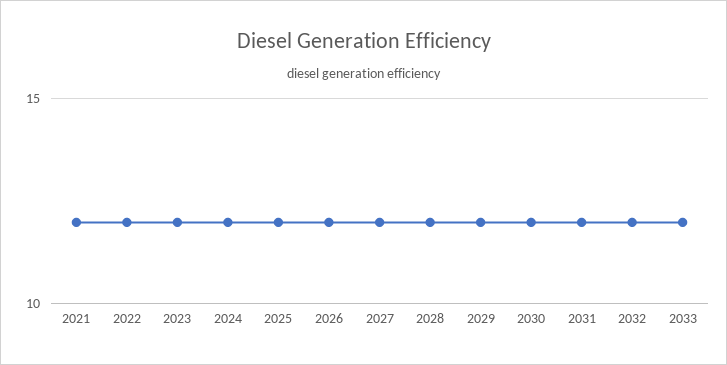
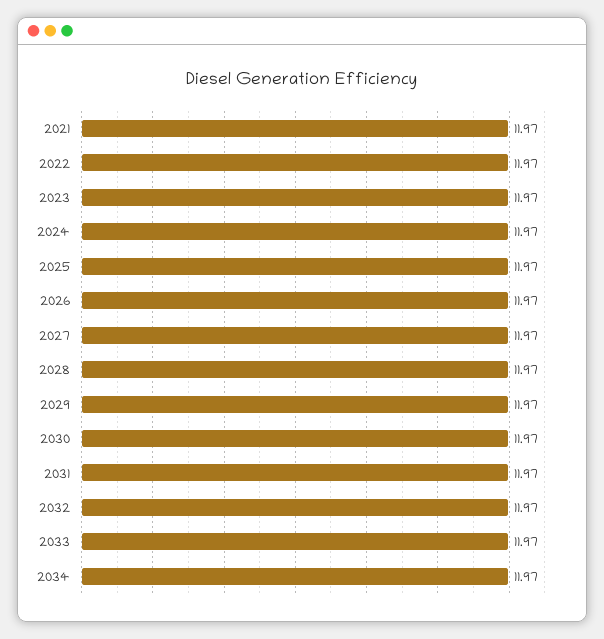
2034: none -> 11.97

